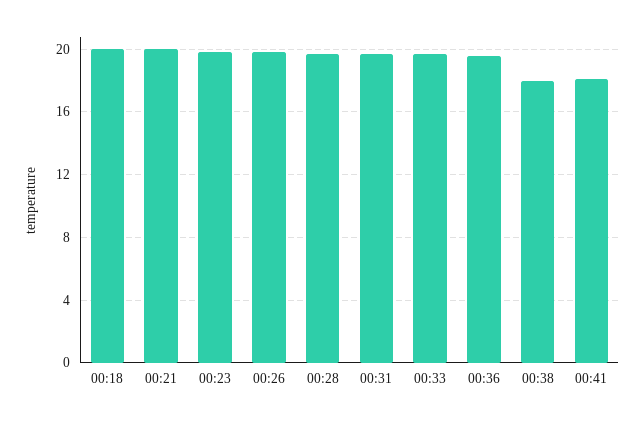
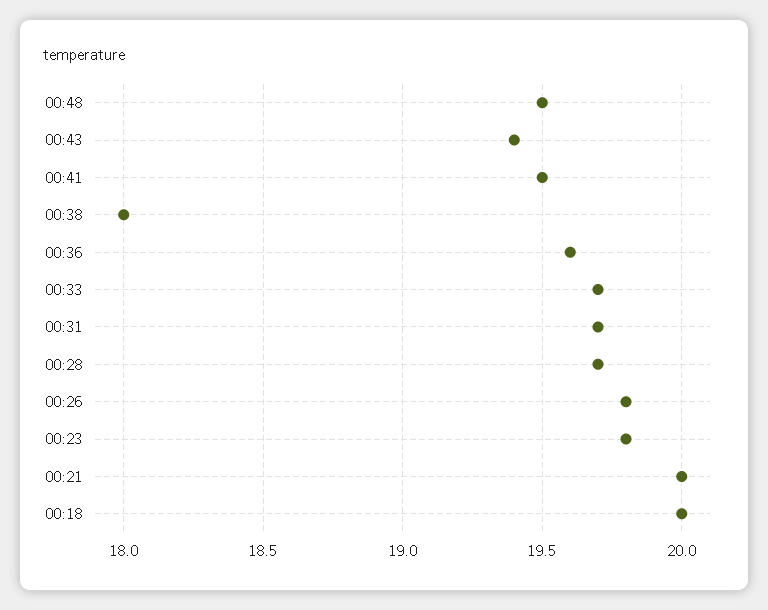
00:41: 18 -> 19.5
00:48: none -> 19.5
00:43: none -> 19.4

